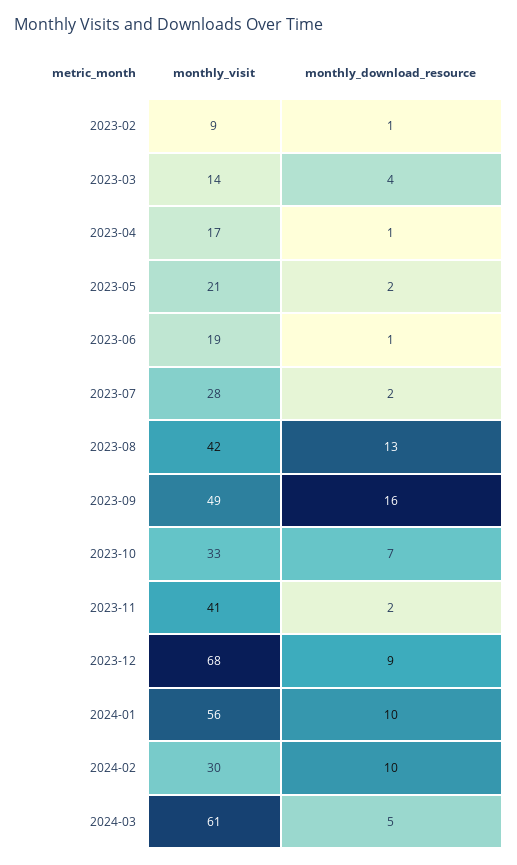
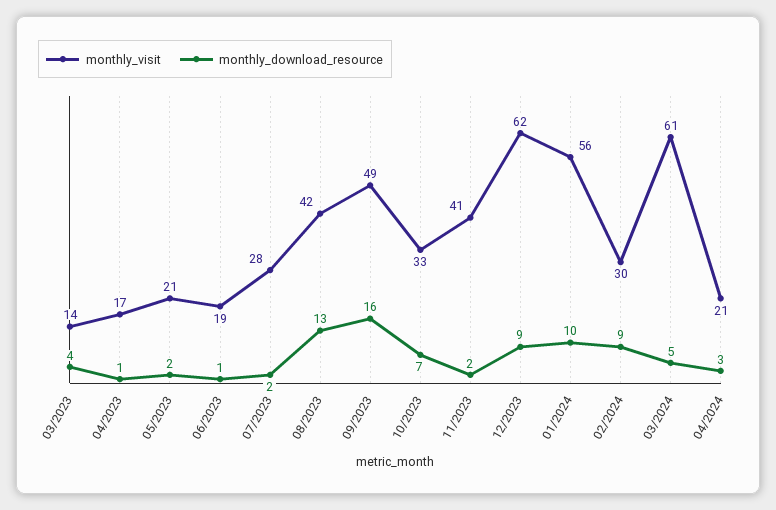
monthly_visit, 2023-02: 9 -> none
monthly_download_resource, 2023-02: 1 -> none
monthly_visit, 2023-12: 68 -> 62
monthly_download_resource, 2024-02: 10 -> 9
monthly_visit, 04/2024: none -> 21
monthly_download_resource, 04/2024: none -> 3

